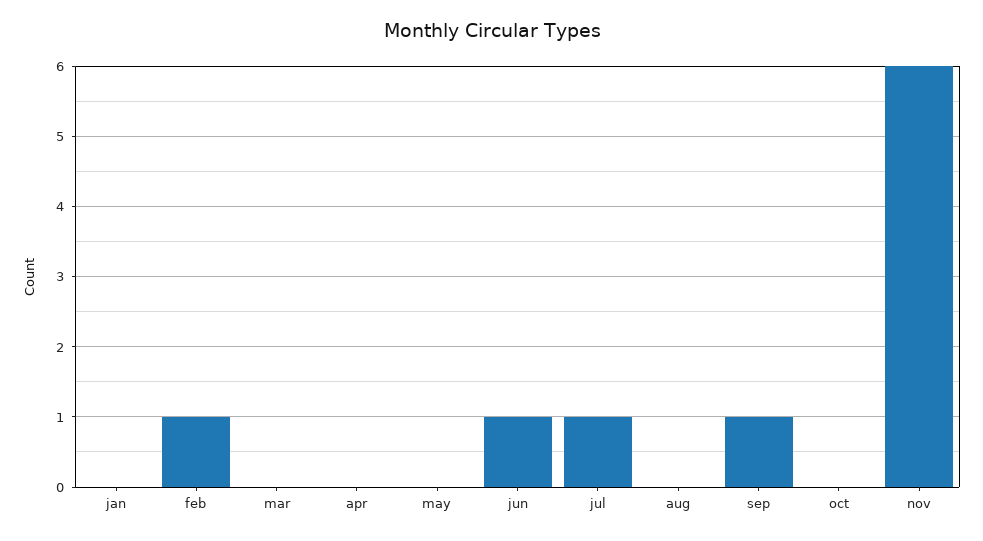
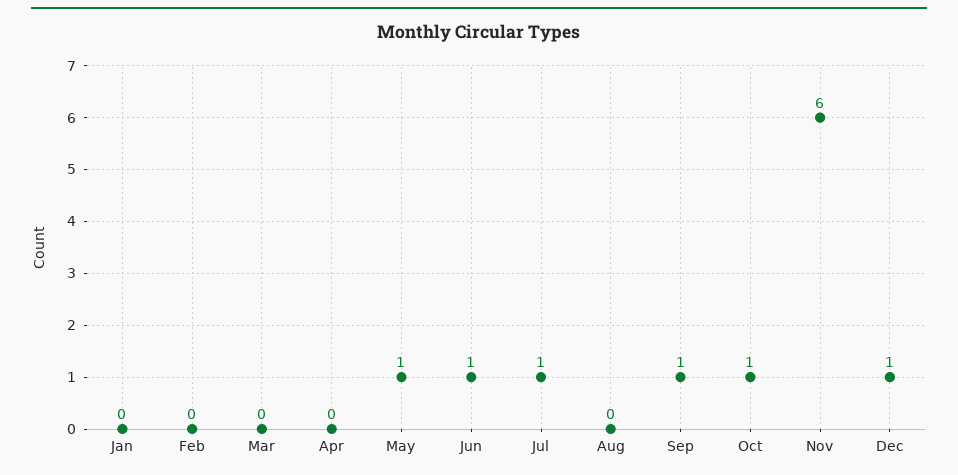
feb: 1 -> 0
may: 0 -> 1
oct: 0 -> 1
Dec: none -> 1

